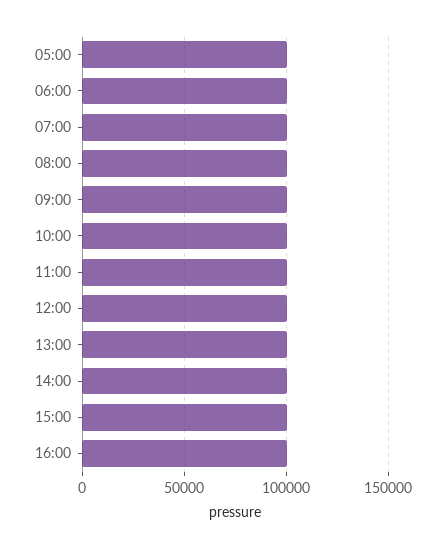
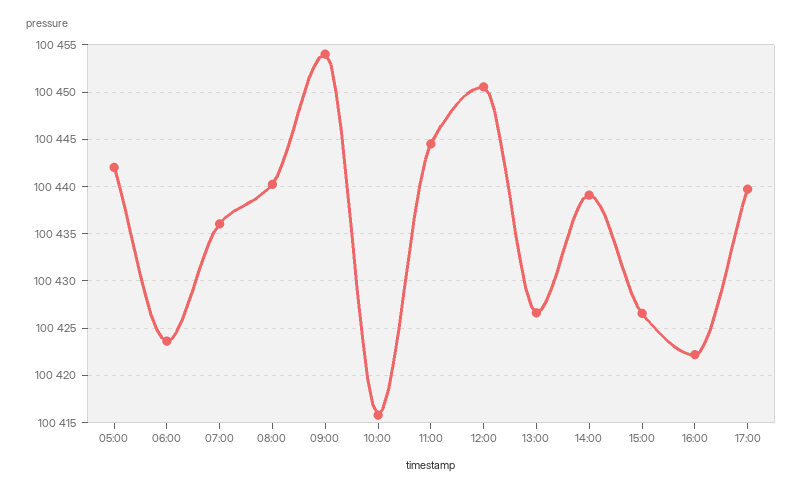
17:00: none -> 100440

